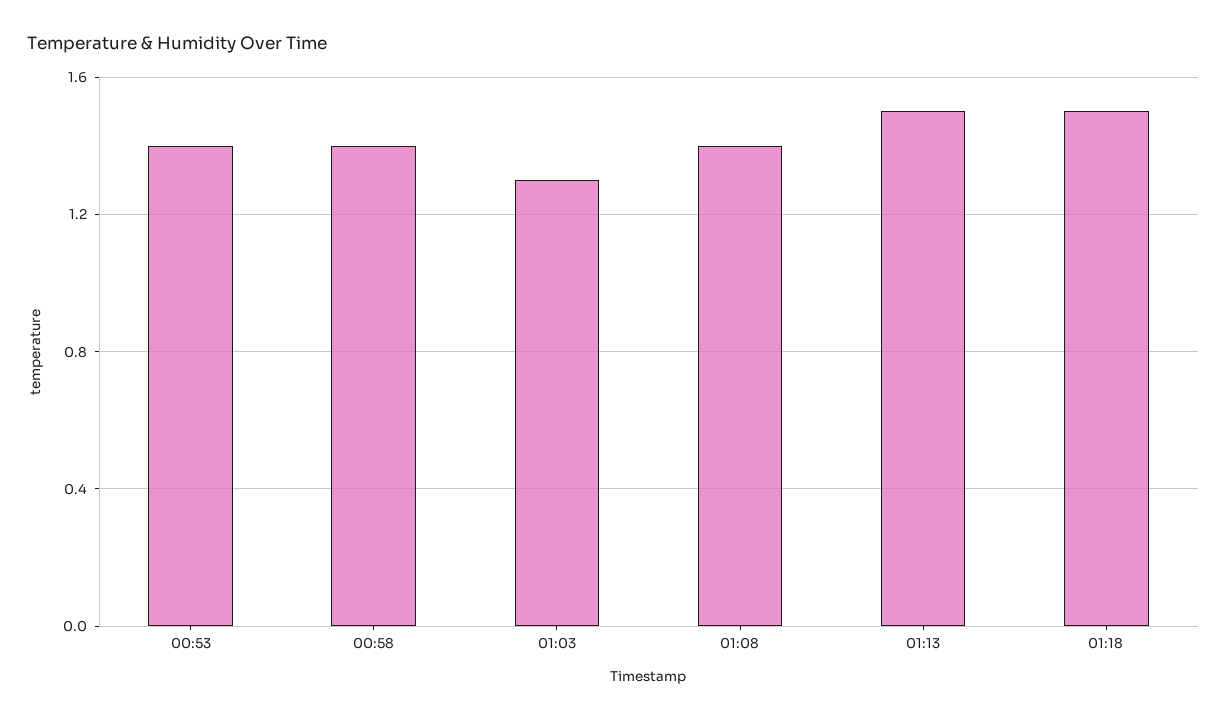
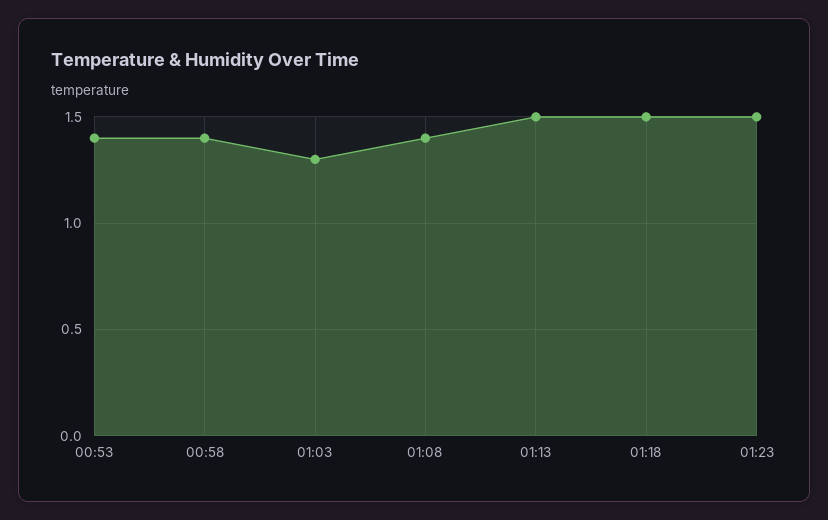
01:23: none -> 1.5

